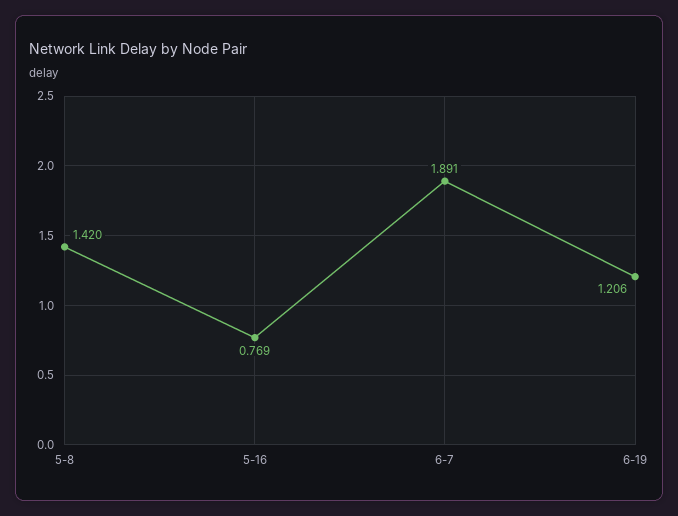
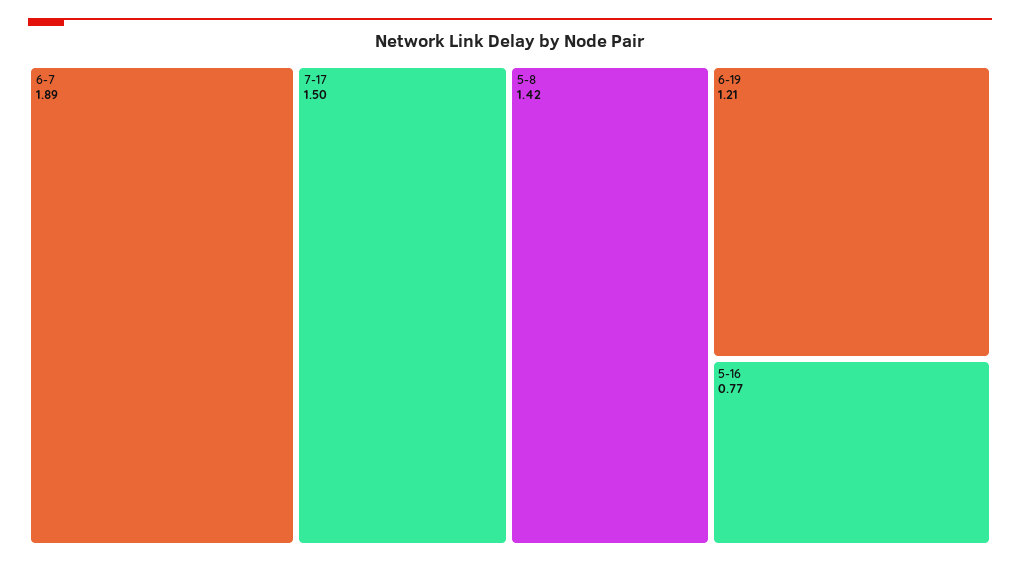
7-17: none -> 1.5

